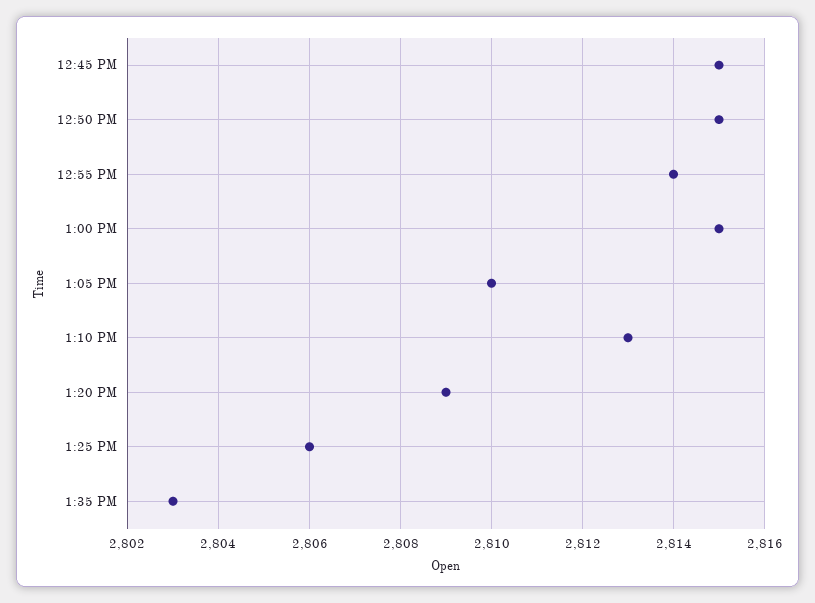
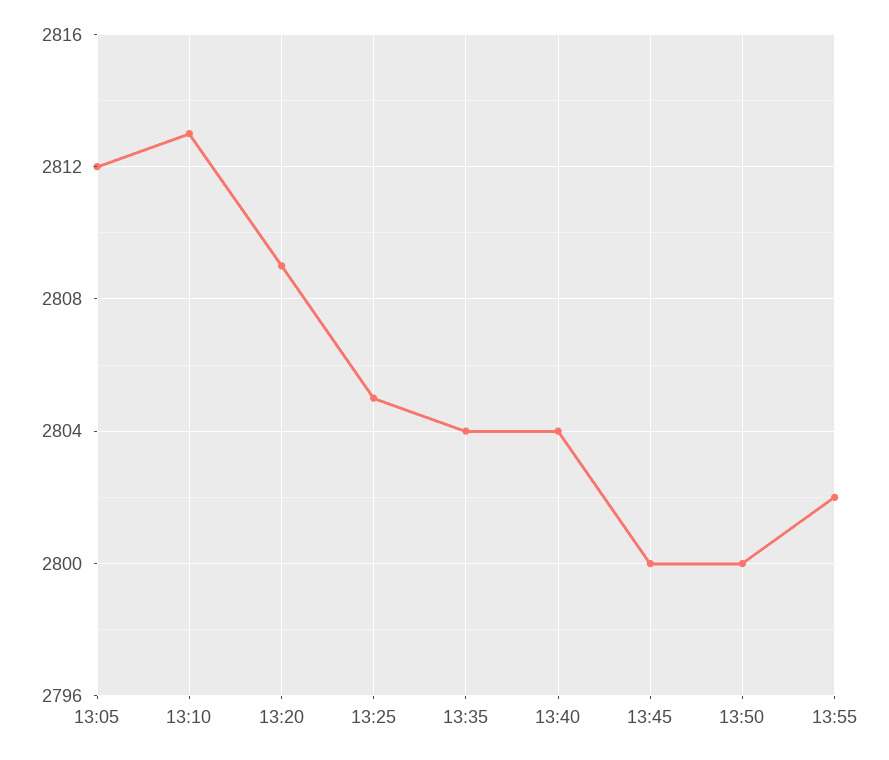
12:45 PM: 2815 -> none
12:50 PM: 2815 -> none
12:55 PM: 2814 -> none
1:00 PM: 2815 -> none
1:05 PM: 2810 -> 2812
1:25 PM: 2806 -> 2805
1:35 PM: 2803 -> 2804
13:40: none -> 2804
13:45: none -> 2800
13:50: none -> 2800
13:55: none -> 2802

